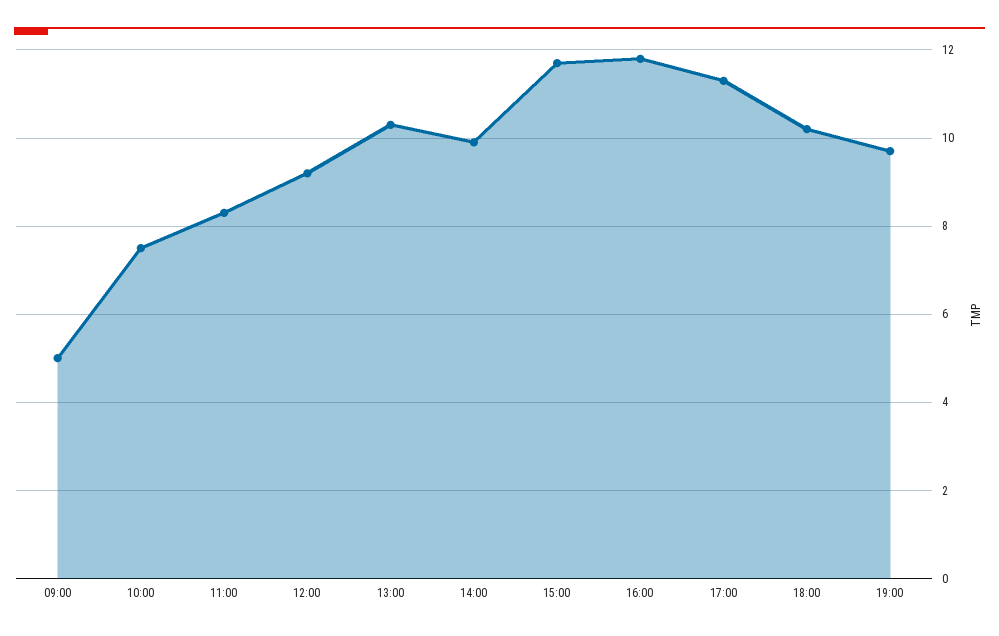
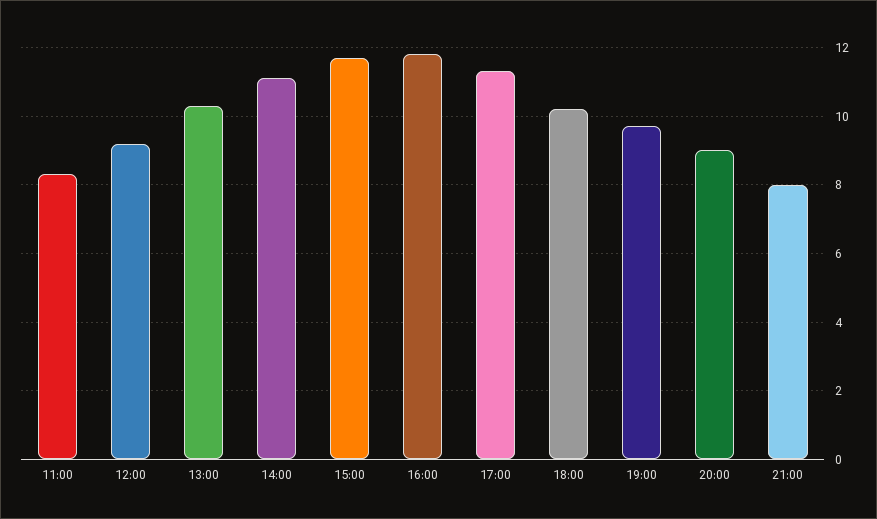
09:00: 5 -> none
10:00: 7.5 -> none
14:00: 10 -> 11
20:00: none -> 9
21:00: none -> 8

